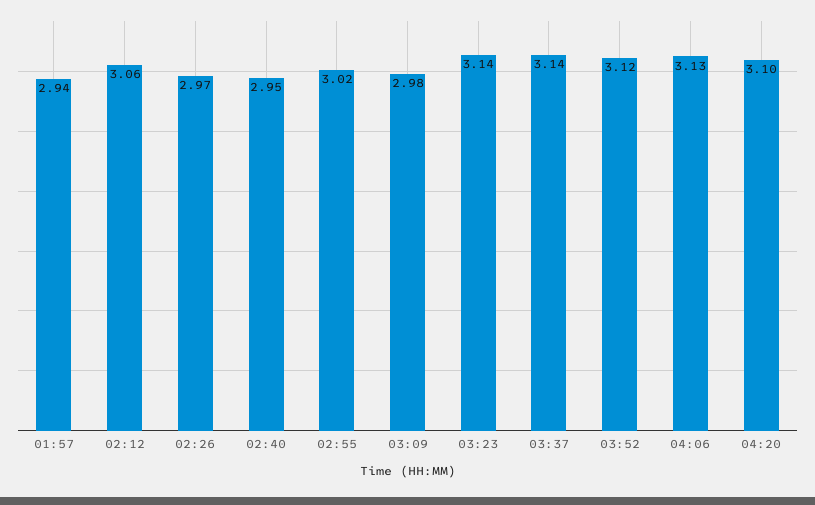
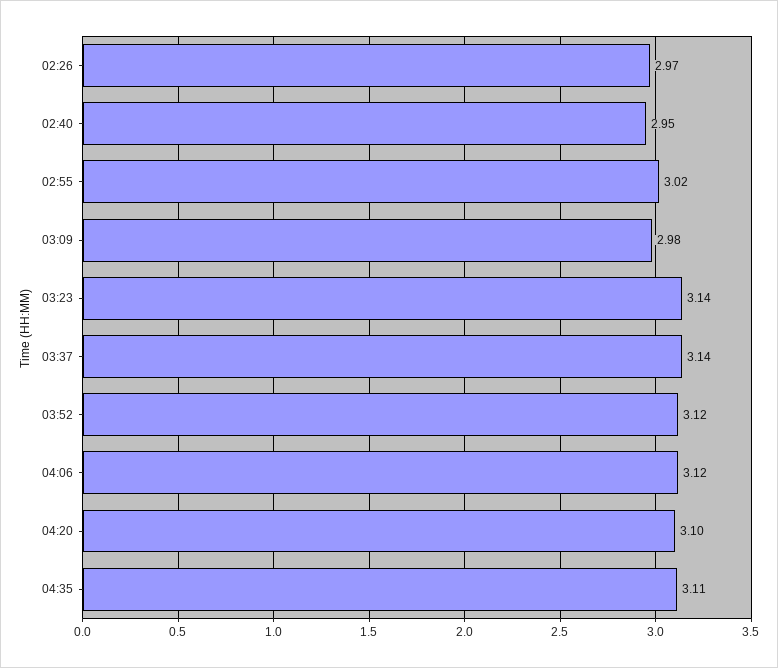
01:57: 2.94 -> none
02:12: 3.06 -> none
04:06: 3.13 -> 3.12
04:35: none -> 3.11

